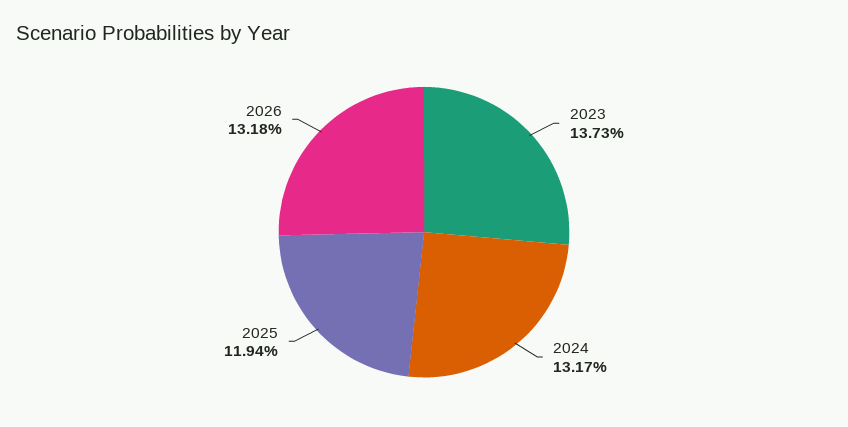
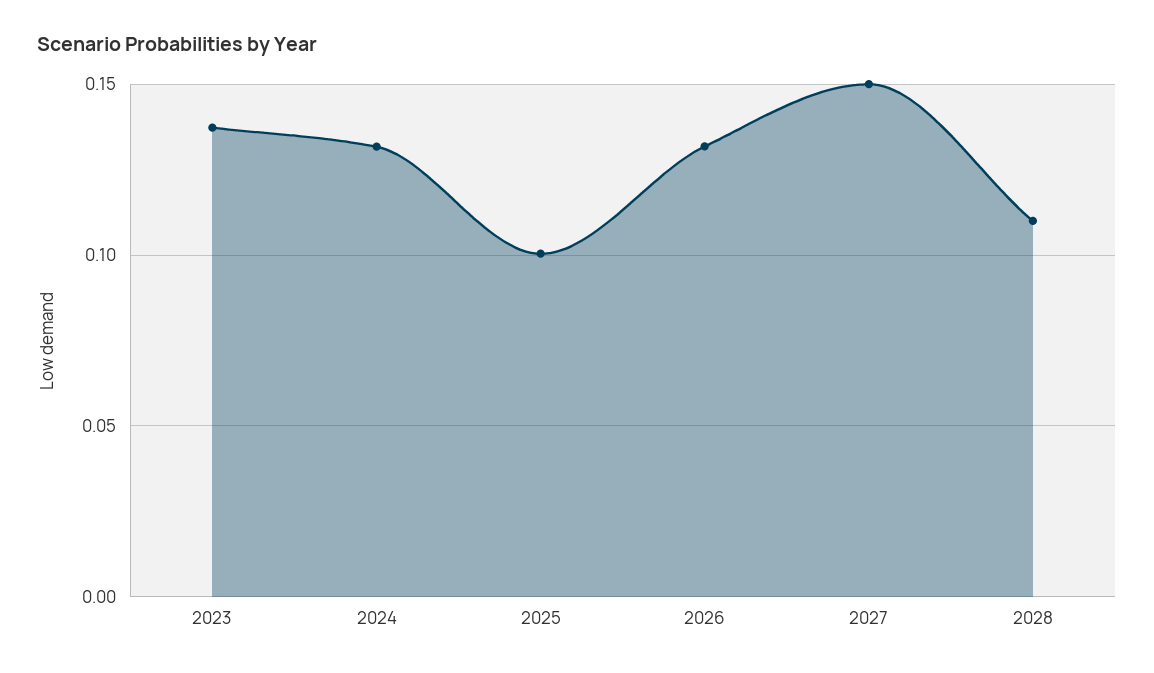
2025: 0.1194 -> 0.1
2027: none -> 0.15
2028: none -> 0.11

